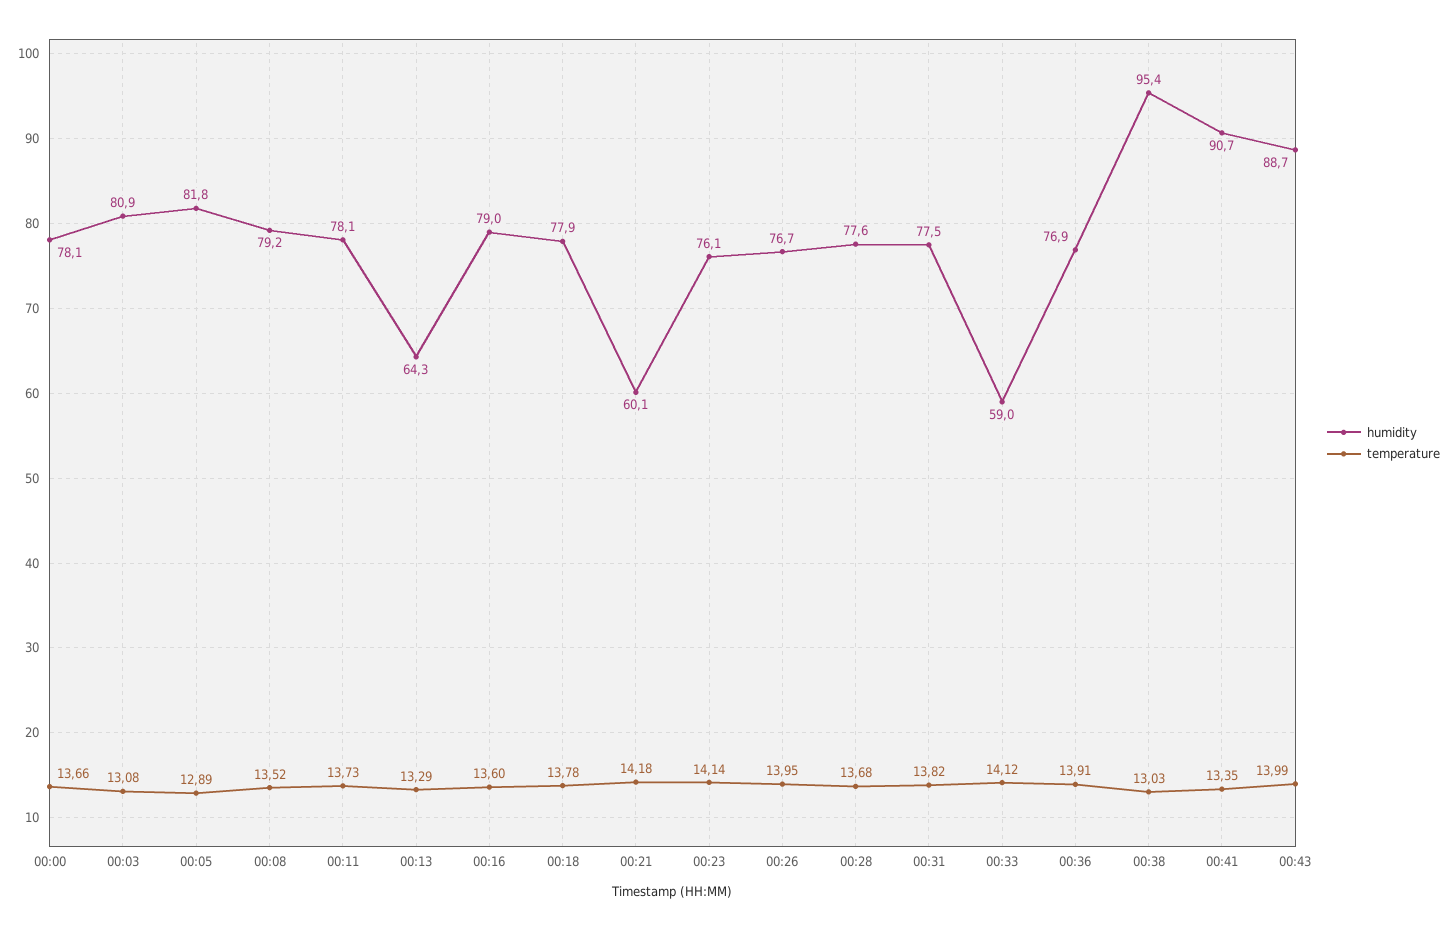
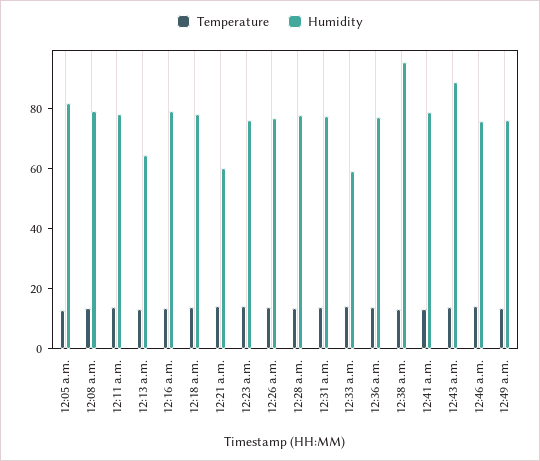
humidity, 00:00: 78.1 -> none
temperature, 00:00: 13.66 -> none
humidity, 00:03: 80.9 -> none
temperature, 00:03: 13.08 -> none
humidity, 00:41: 90.7 -> 80
temperature, 12:46 a.m.: none -> 15
humidity, 12:46 a.m.: none -> 75
temperature, 12:49 a.m.: none -> 15
humidity, 12:49 a.m.: none -> 75

